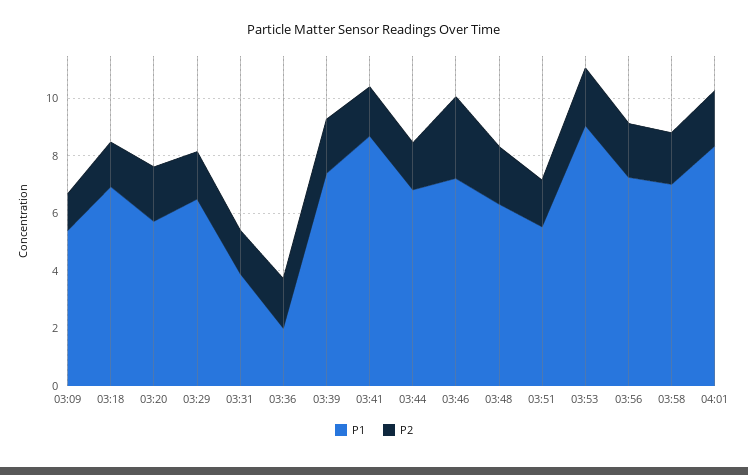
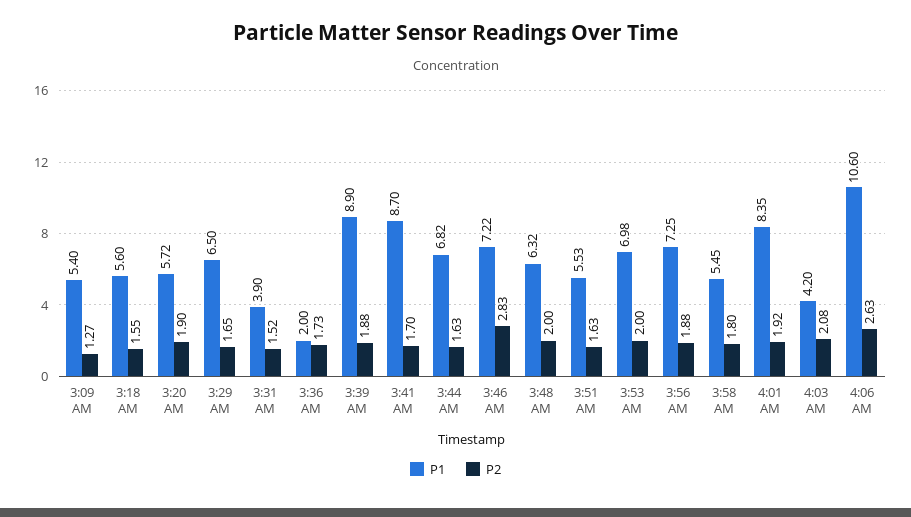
P1, 03:18: 7 -> 5.6
P1, 03:39: 7.5 -> 8.9
P1, 03:53: 9 -> 6.98
P1, 03:58: 7 -> 5.45
P1, 4:03 AM: none -> 4.2
P2, 4:03 AM: none -> 2.08
P1, 4:06 AM: none -> 10.6
P2, 4:06 AM: none -> 2.63

